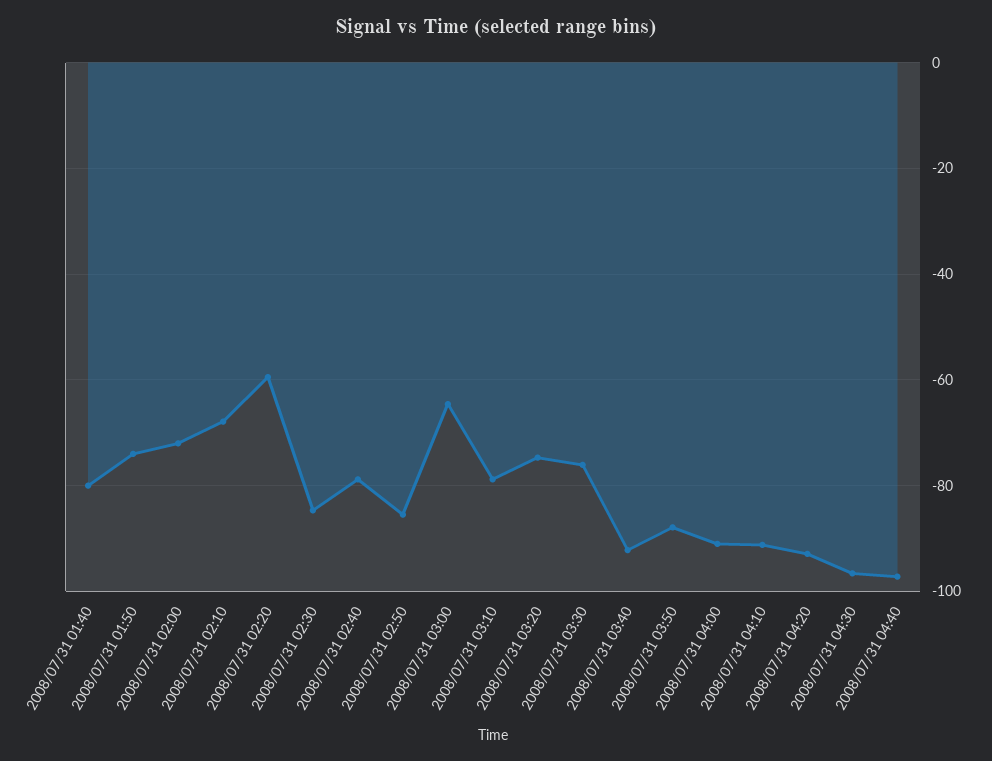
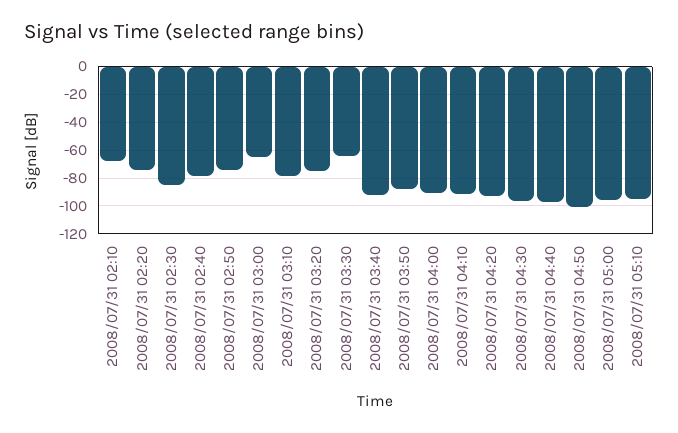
2008/07/31 01:40: -80 -> none
2008/07/31 01:50: -74 -> none
2008/07/31 02:00: -72 -> none
2008/07/31 02:20: -60 -> -75
2008/07/31 02:50: -86 -> -75
2008/07/31 03:30: -76 -> -65
2008/07/31 04:50: none -> -100
2008/07/31 05:00: none -> -95
2008/07/31 05:10: none -> -95

